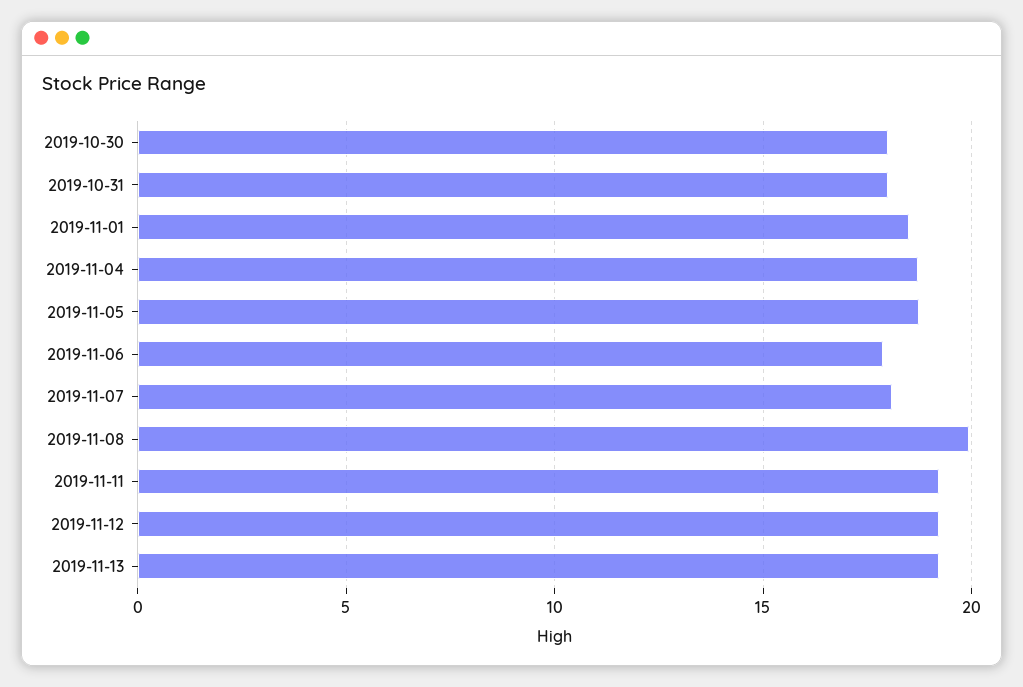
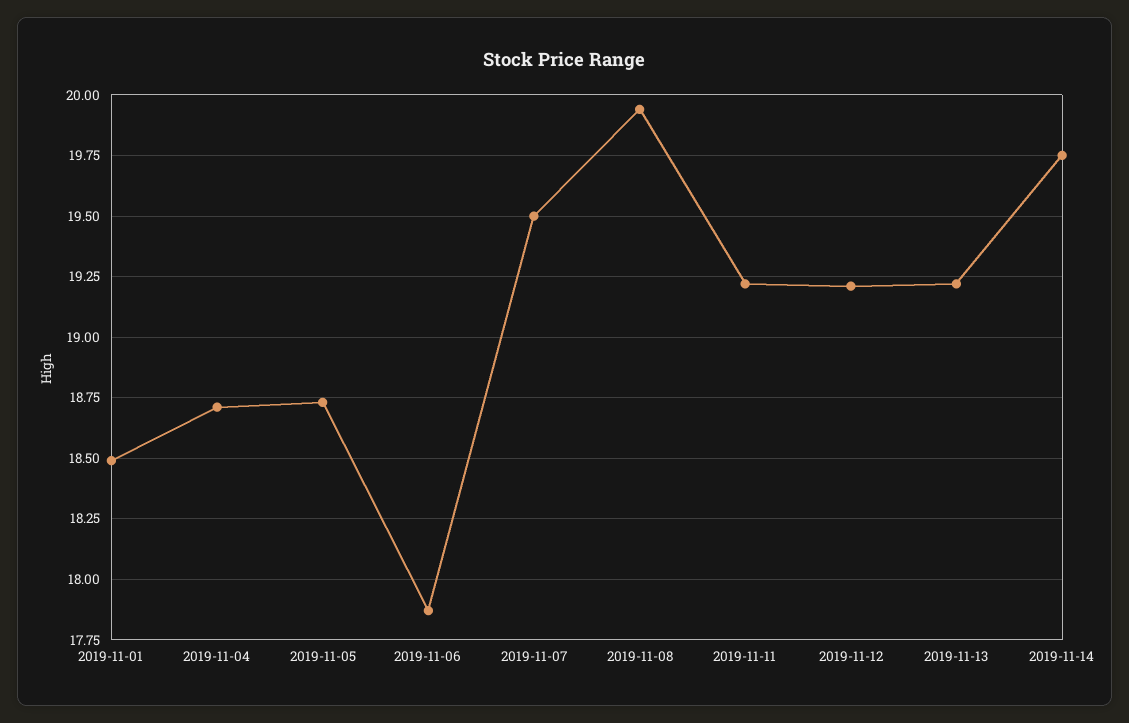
2019-10-30: 18 -> none
2019-10-31: 18 -> none
2019-11-07: 18 -> 19.5
2019-11-14: none -> 19.75

